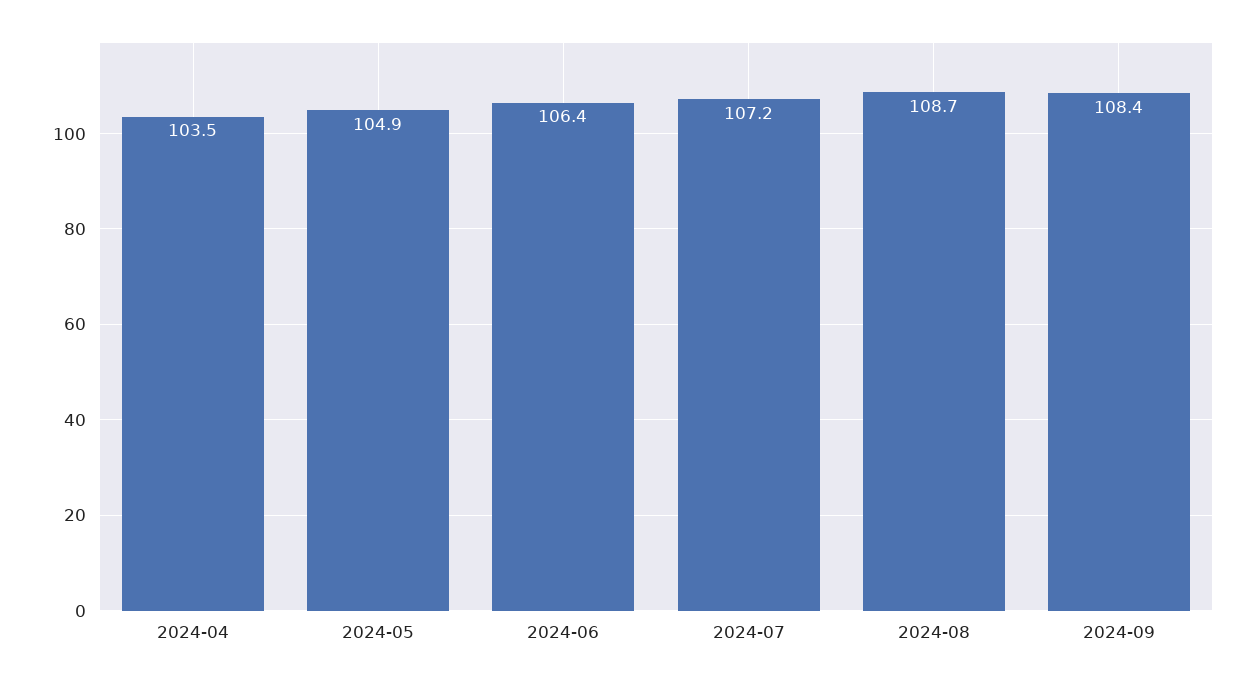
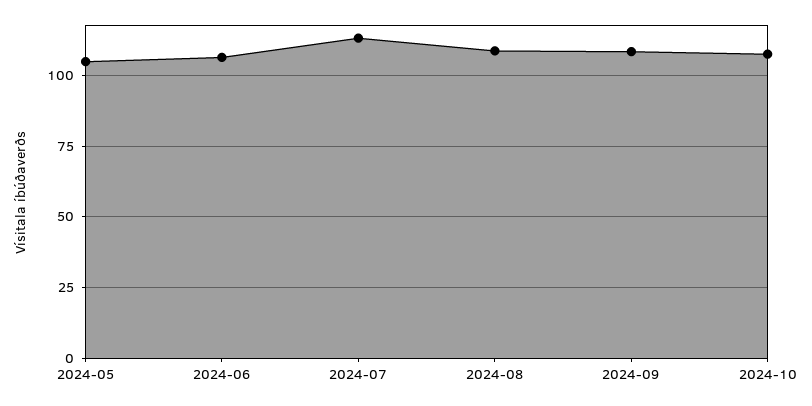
2024-04: 103.5 -> none
2024-07: 107.2 -> 112.5
2024-10: none -> 107.5

